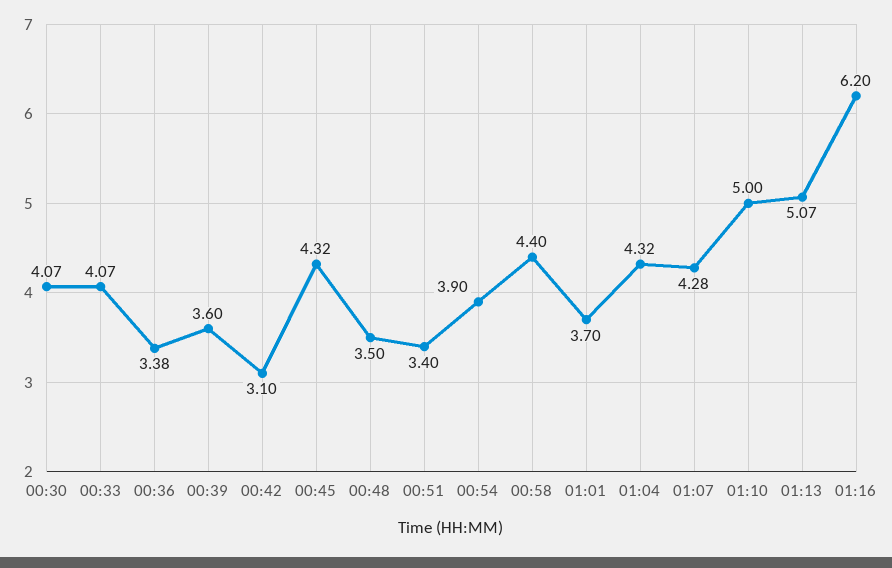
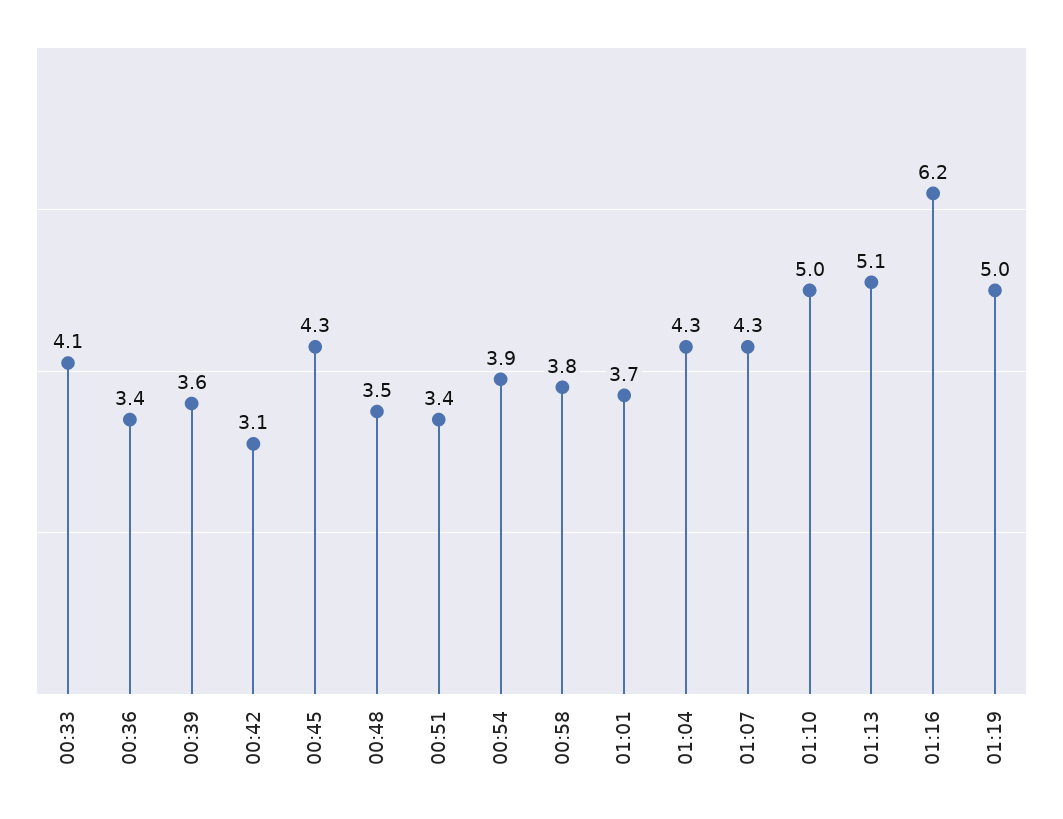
00:30: 4.07 -> none
00:58: 4.4 -> 3.8
01:19: none -> 5

